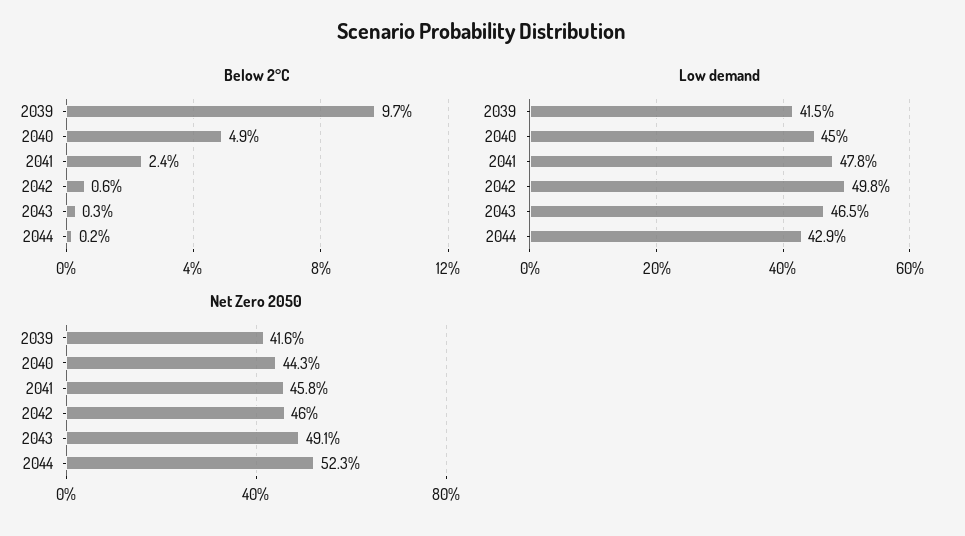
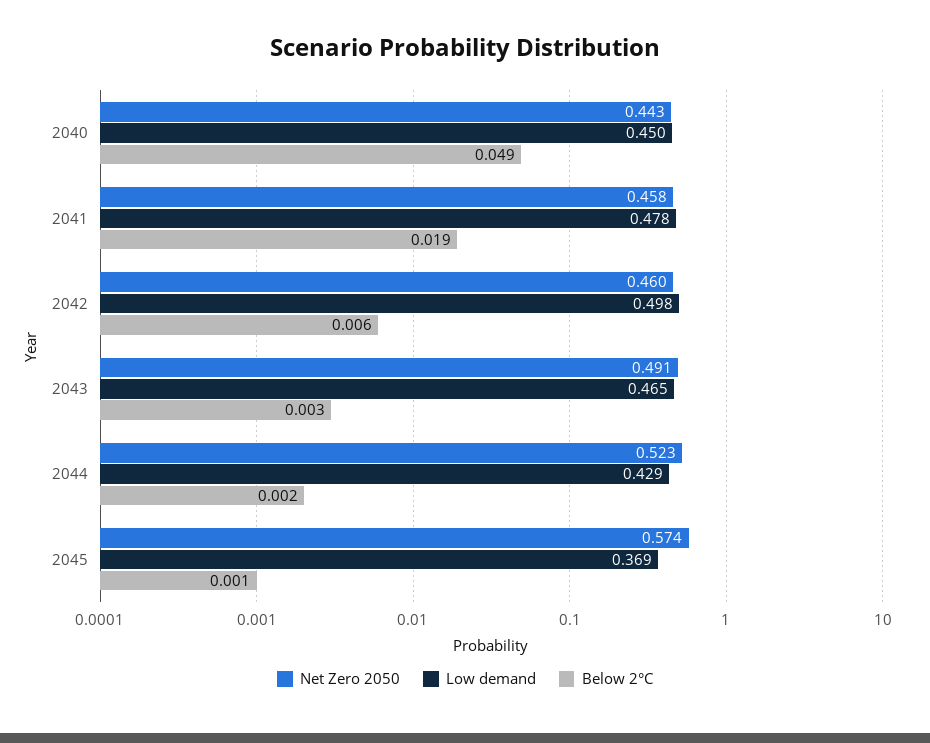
Below 2°C, 2039: 0.097 -> none
Below 2°C, 2041: 0.024 -> 0.019
Low demand, 2039: 0.415 -> none
Net Zero 2050, 2039: 0.416 -> none
Net Zero 2050, 2045: none -> 0.574
Low demand, 2045: none -> 0.369
Below 2°C, 2045: none -> 0.001

